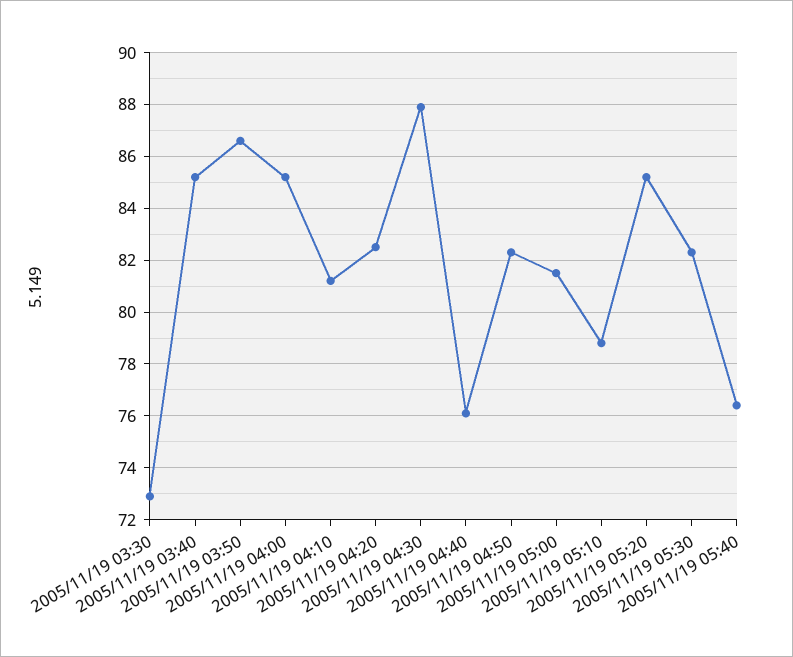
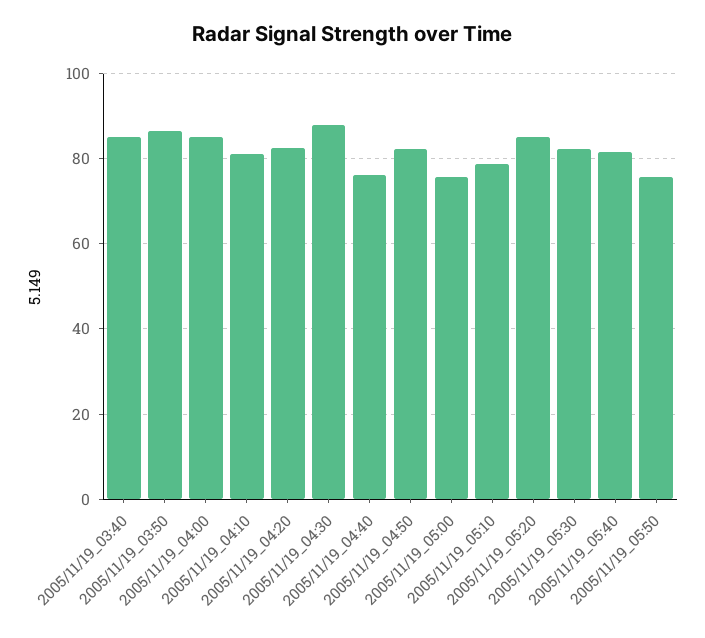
2005/11/19 03:30: 73 -> none
2005/11/19 05:00: 81.5 -> 76
2005/11/19 05:40: 76.5 -> 82
2005/11/19_05:50: none -> 76

